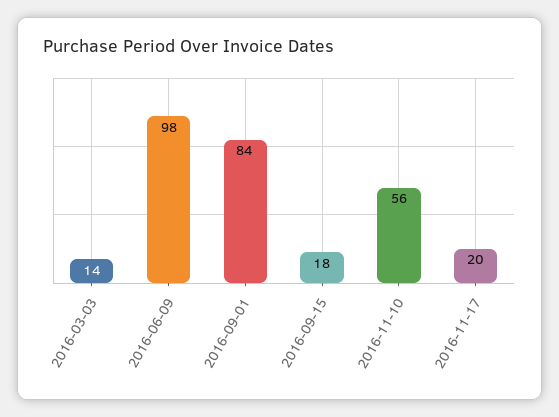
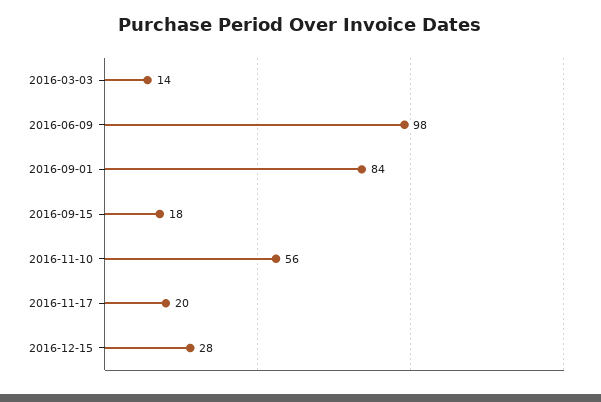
2016-12-15: none -> 28

